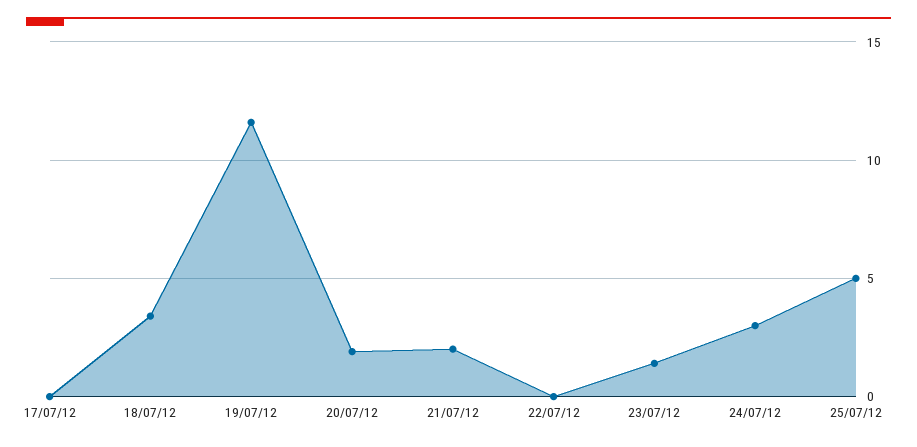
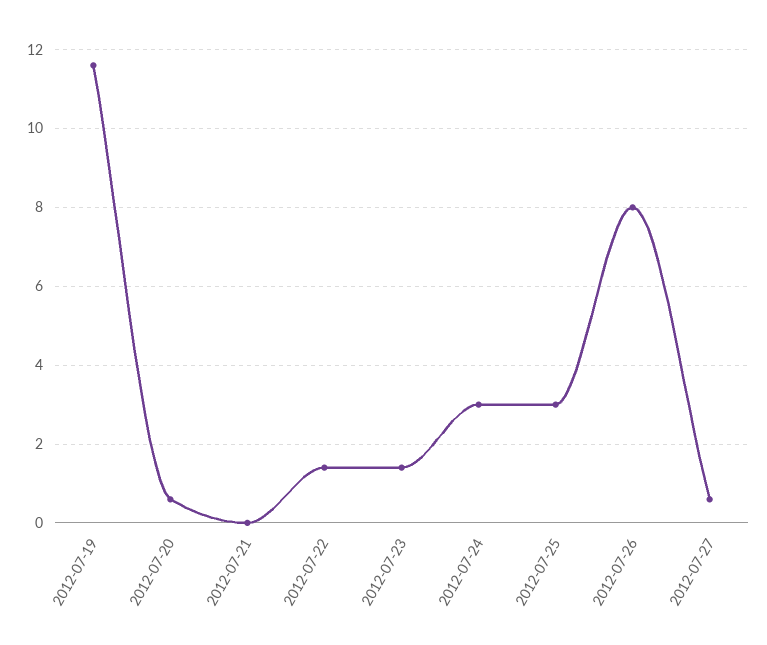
17/07/12: 0 -> none
18/07/12: 3.5 -> none
20/07/12: 2 -> 0.5
21/07/12: 2 -> 0
22/07/12: 0 -> 1.5
25/07/12: 5 -> 3
2012-07-26: none -> 8
2012-07-27: none -> 0.5

